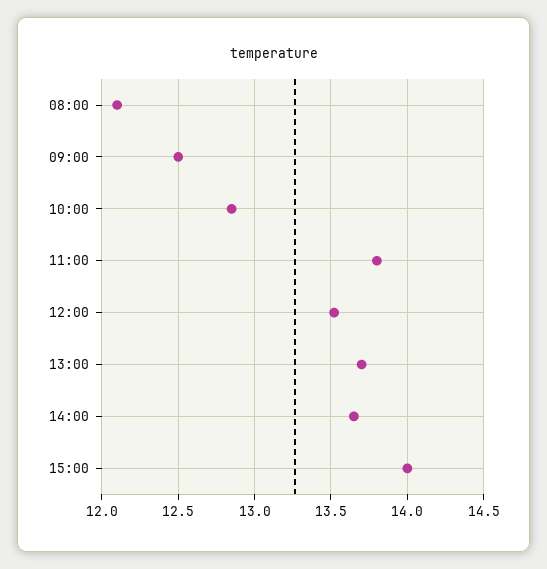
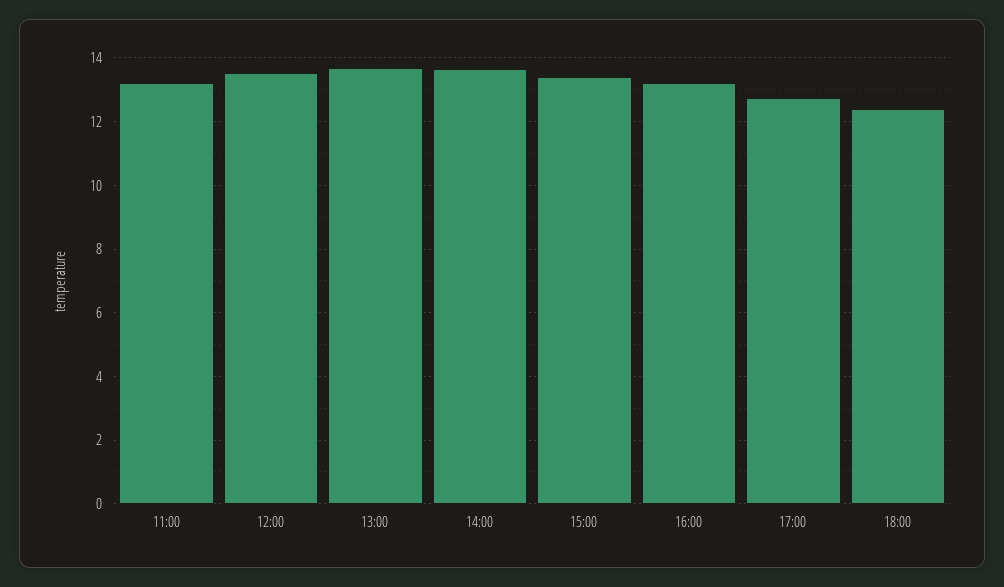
08:00: 12.1 -> none
09:00: 12.5 -> none
10:00: 12.85 -> none
11:00: 13.8 -> 13.2
15:00: 14 -> 13.4
16:00: none -> 13.2
17:00: none -> 12.8
18:00: none -> 12.4

